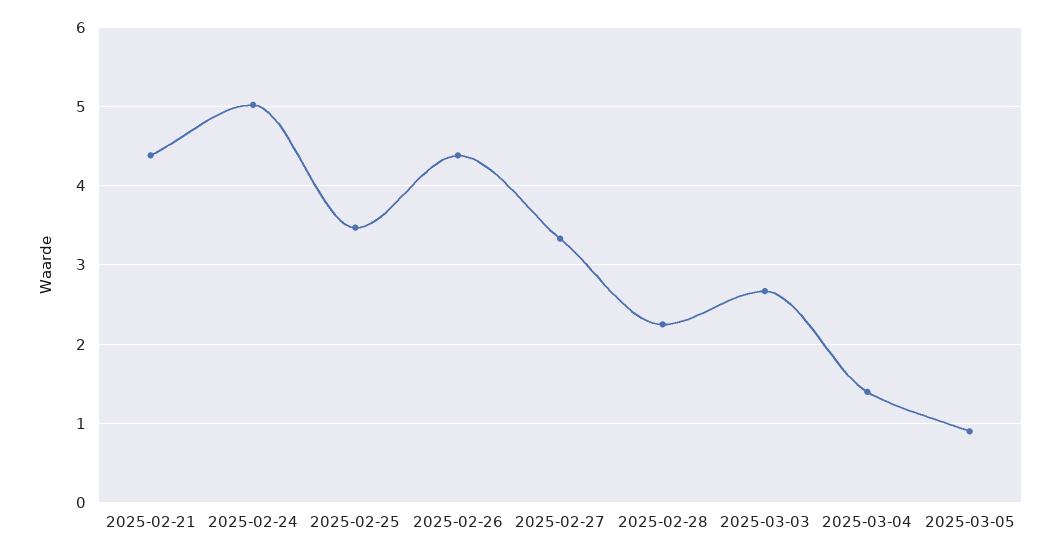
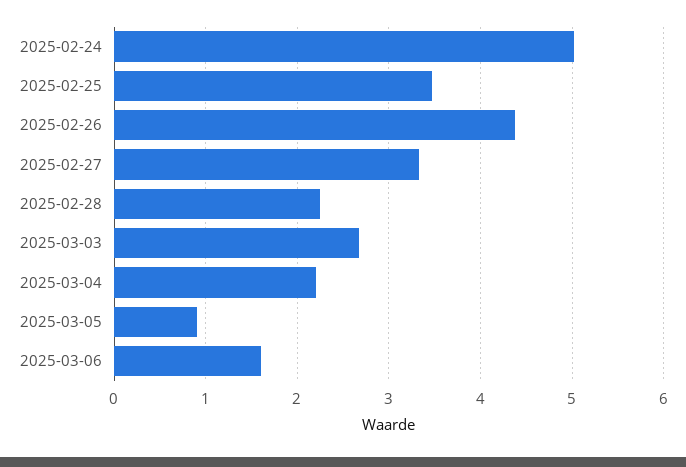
2025-02-21: 4.4 -> none
2025-03-04: 1.4 -> 2.2
2025-03-06: none -> 1.6

